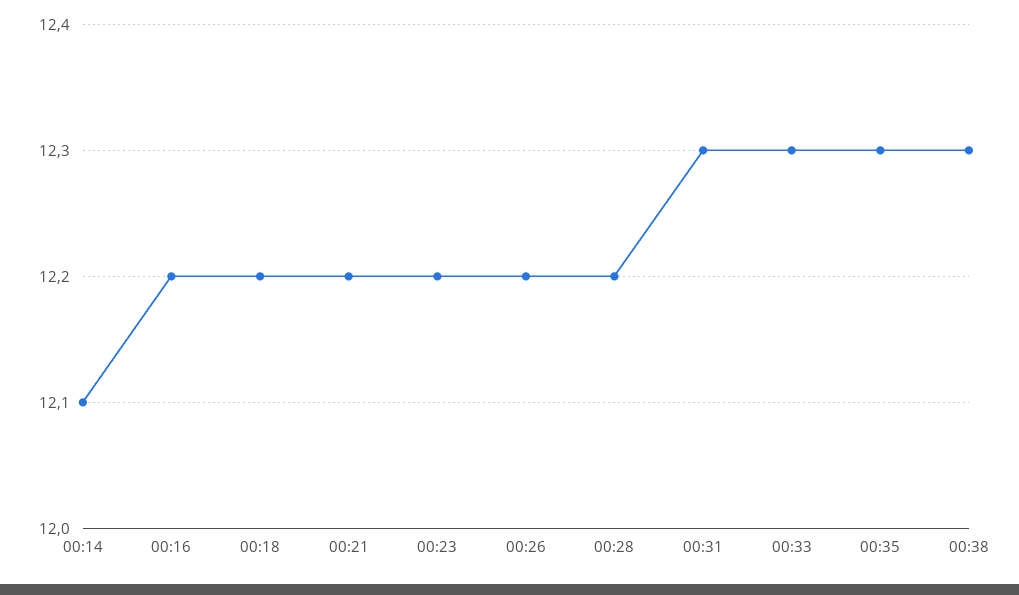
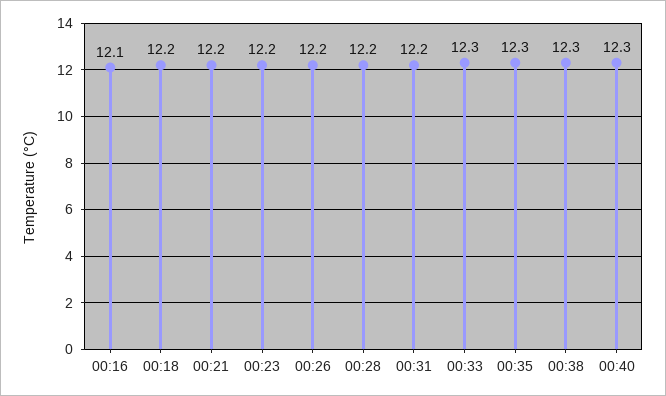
00:14: 12.1 -> none
00:16: 12.2 -> 12.1
00:31: 12.3 -> 12.2
00:40: none -> 12.3

